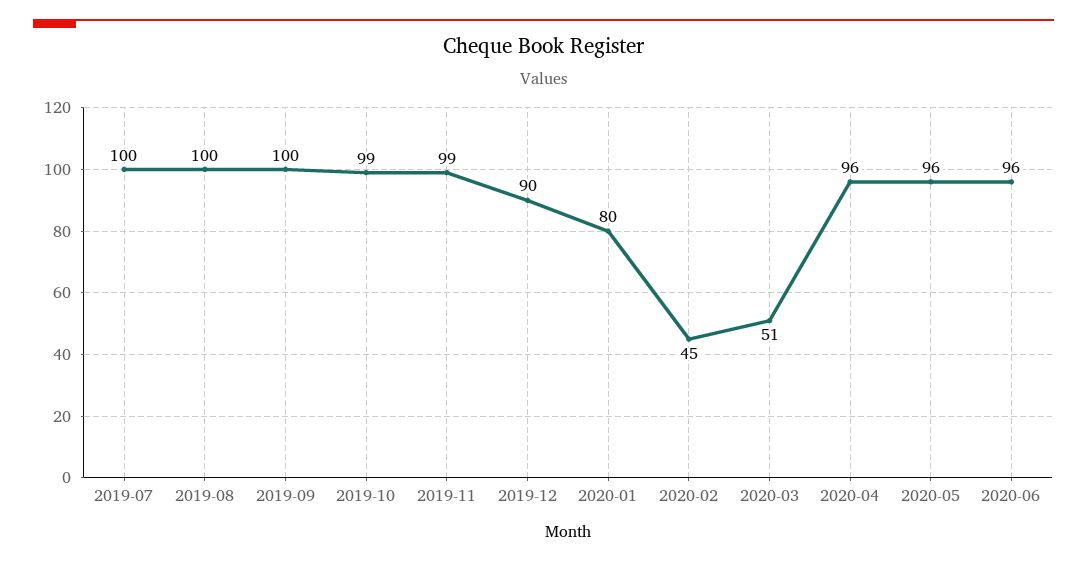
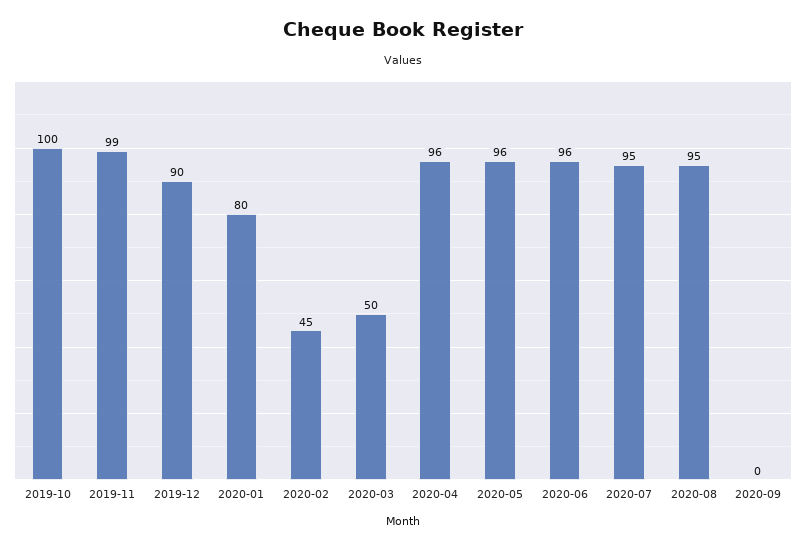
2019-07: 100 -> none
2019-08: 100 -> none
2019-09: 100 -> none
2019-10: 99 -> 100
2020-03: 51 -> 50
2020-07: none -> 95
2020-08: none -> 95
2020-09: none -> 0

